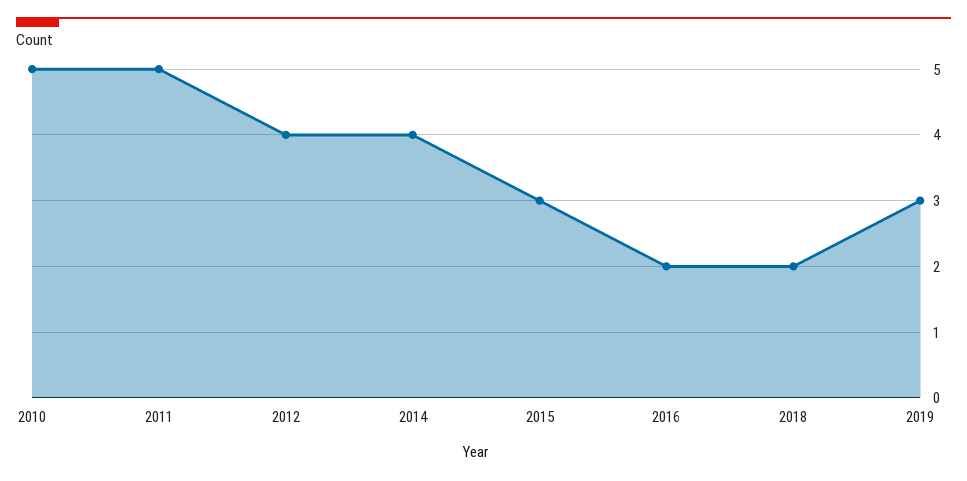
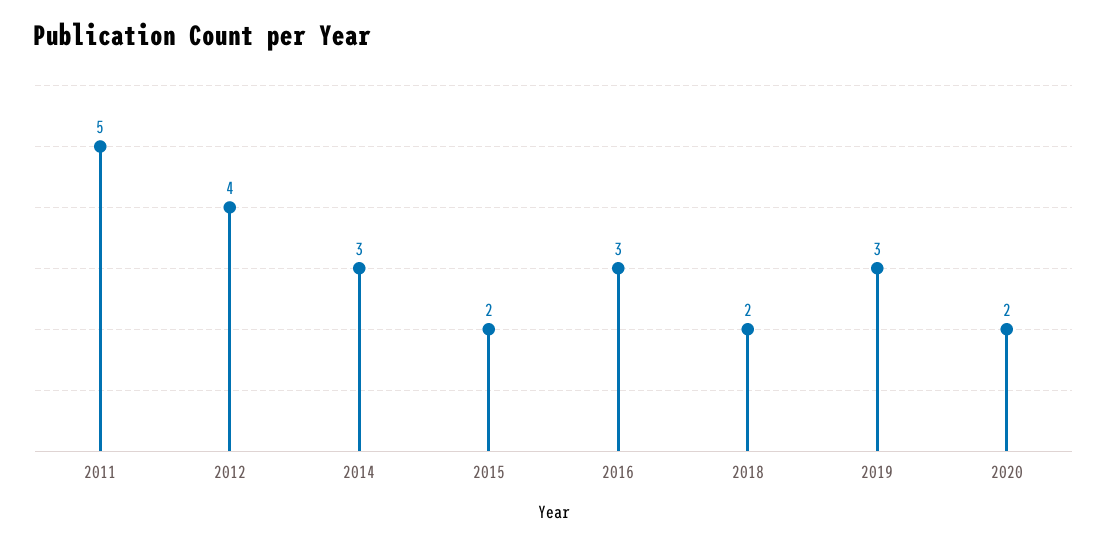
2010: 5 -> none
2014: 4 -> 3
2015: 3 -> 2
2016: 2 -> 3
2020: none -> 2

